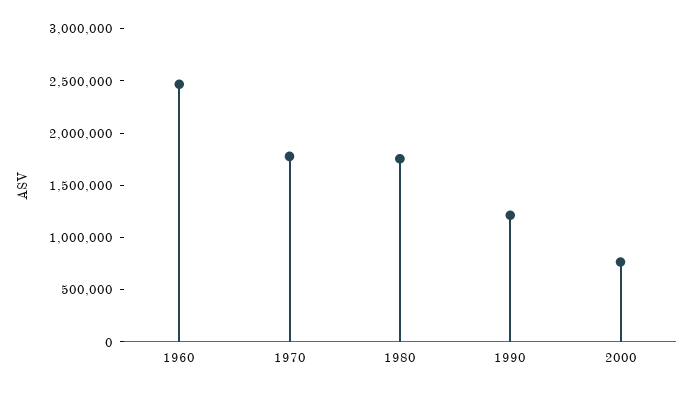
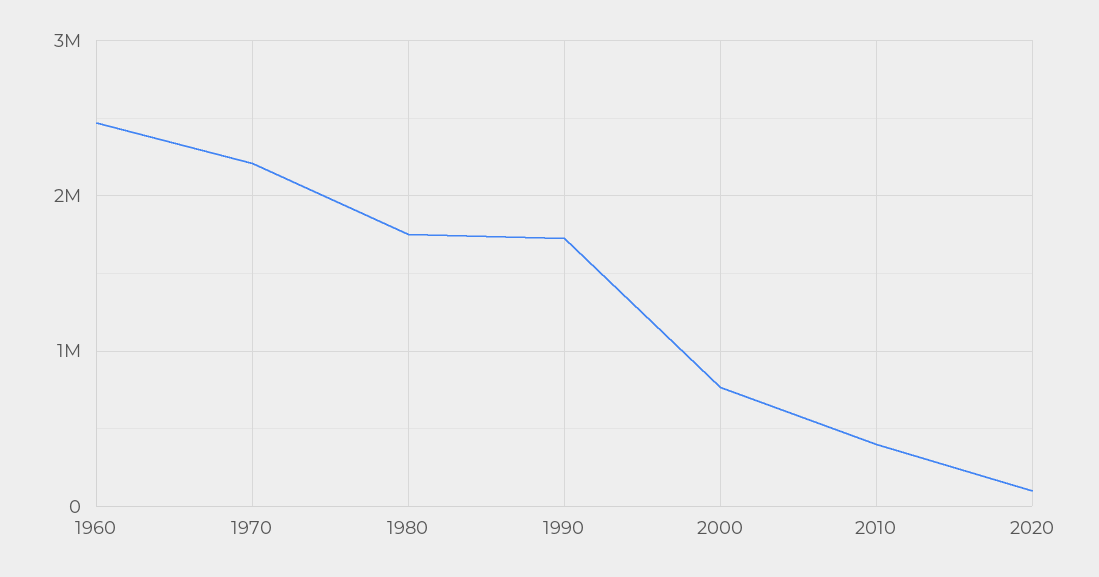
1970: 1800000 -> 2200000
1990: 1200000 -> 1700000
2010: none -> 400000
2020: none -> 100000

